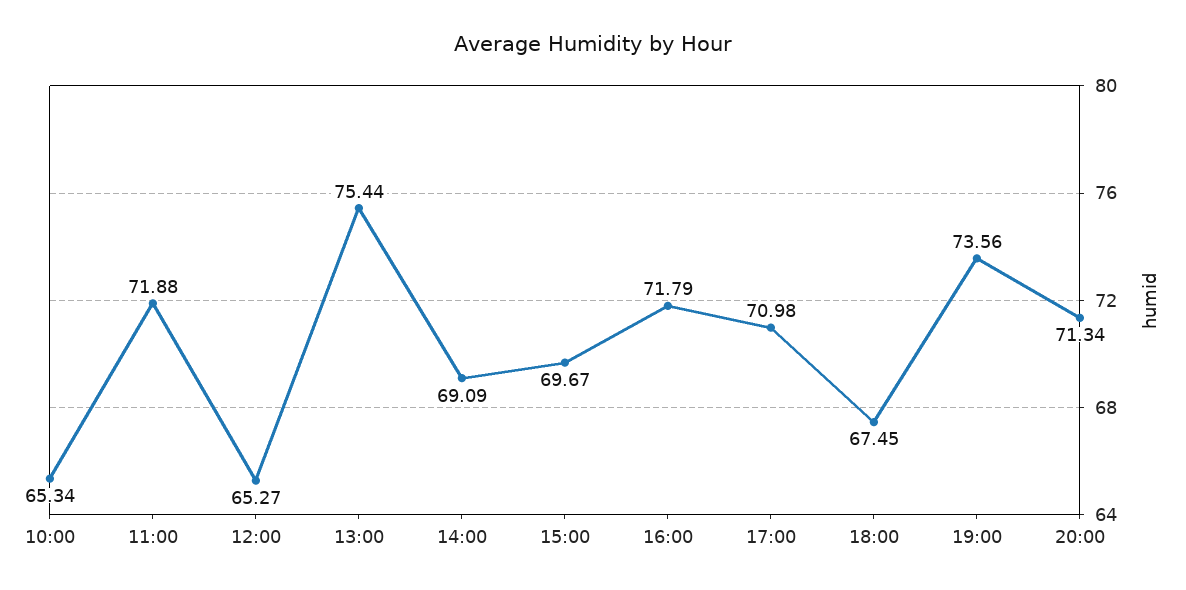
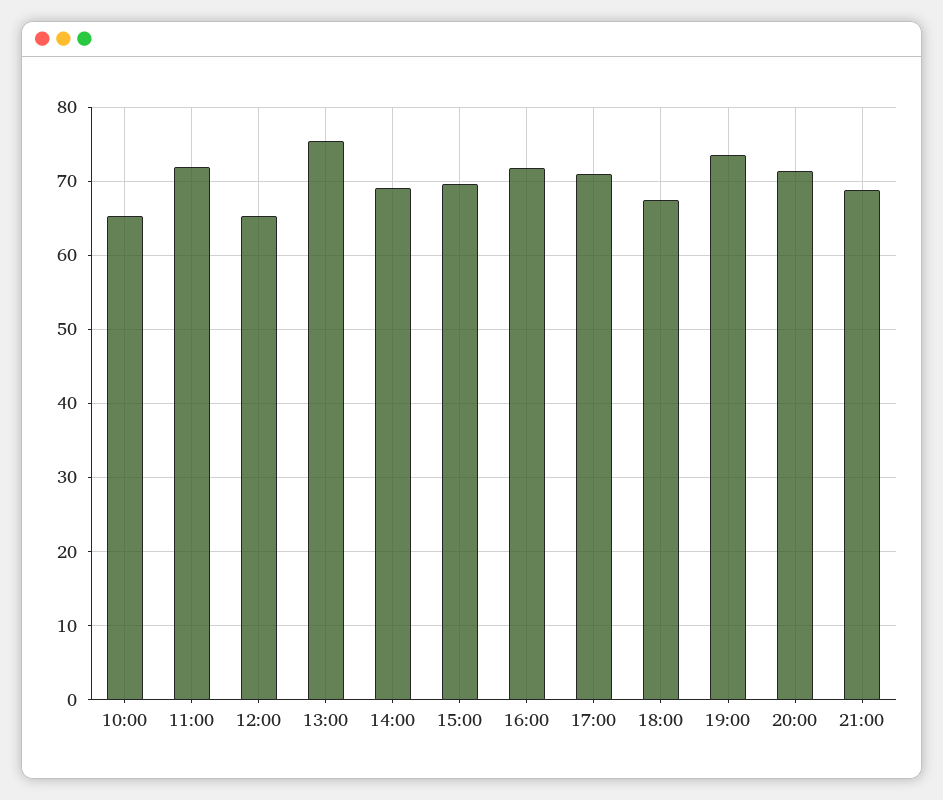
21:00: none -> 69

